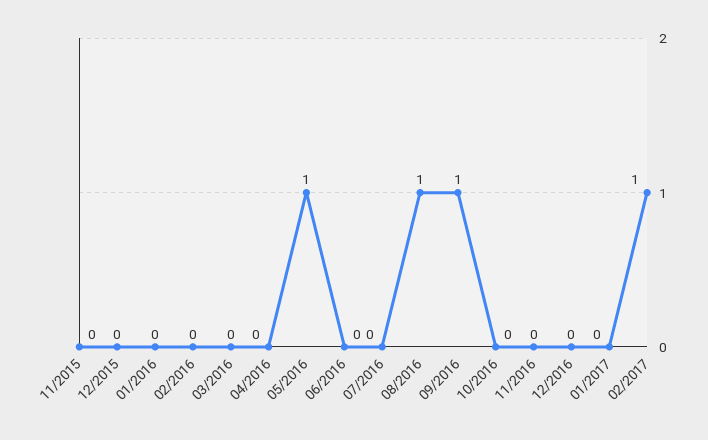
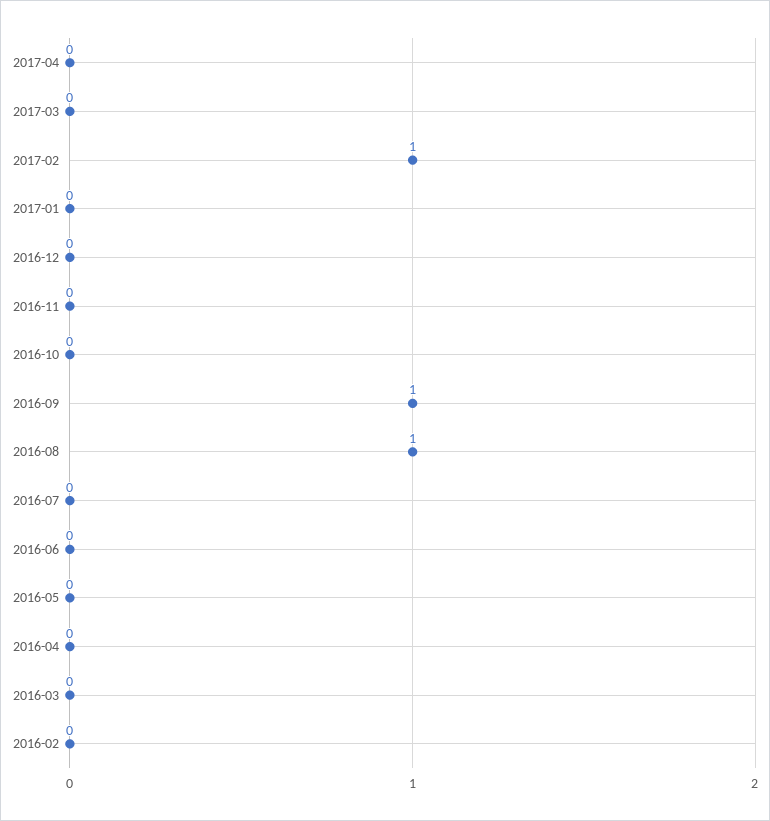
11/2015: 0 -> none
12/2015: 0 -> none
01/2016: 0 -> none
05/2016: 1 -> 0
2017-04: none -> 0
2017-03: none -> 0

